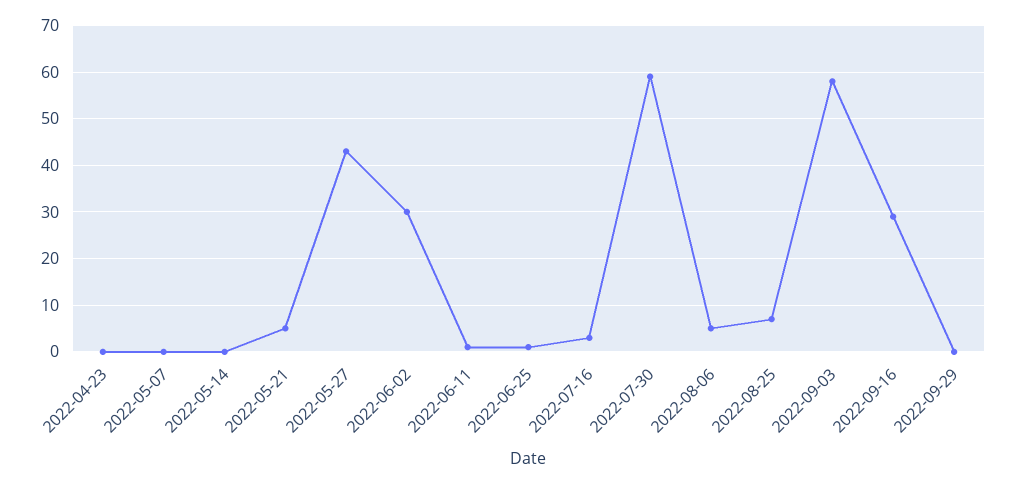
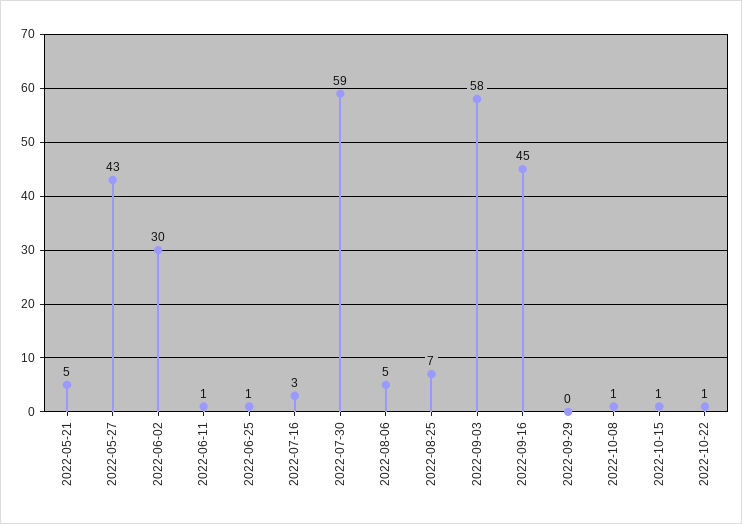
2022-04-23: 0 -> none
2022-05-07: 0 -> none
2022-05-14: 0 -> none
2022-09-16: 30 -> 45
2022-10-08: none -> 1
2022-10-15: none -> 1
2022-10-22: none -> 1

